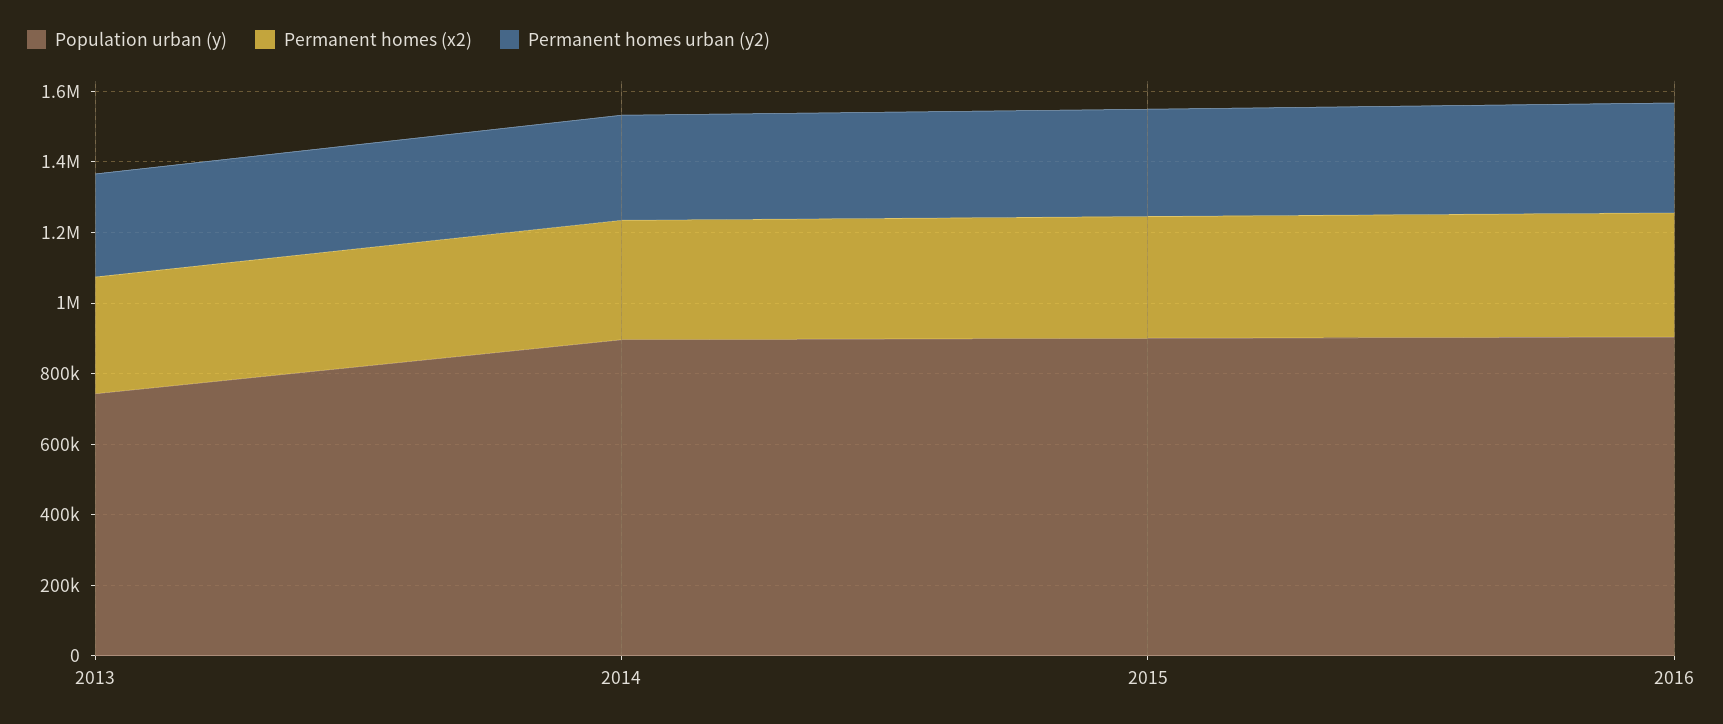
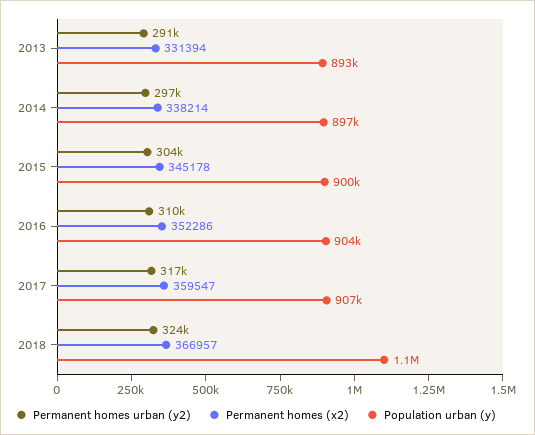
Population urban (y), 2013: 750000 -> 893000
Permanent homes urban (y2), 2017: none -> 317000
Permanent homes (x2), 2017: none -> 359547
Population urban (y), 2017: none -> 907000
Permanent homes urban (y2), 2018: none -> 324000
Permanent homes (x2), 2018: none -> 366957
Population urban (y), 2018: none -> 1100000

